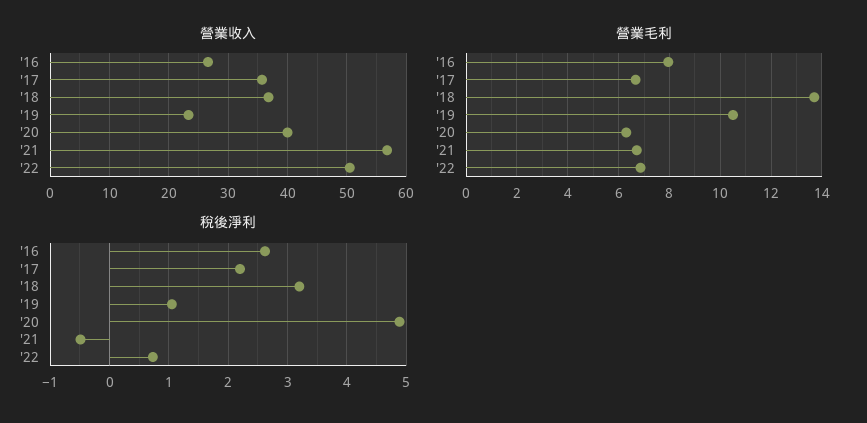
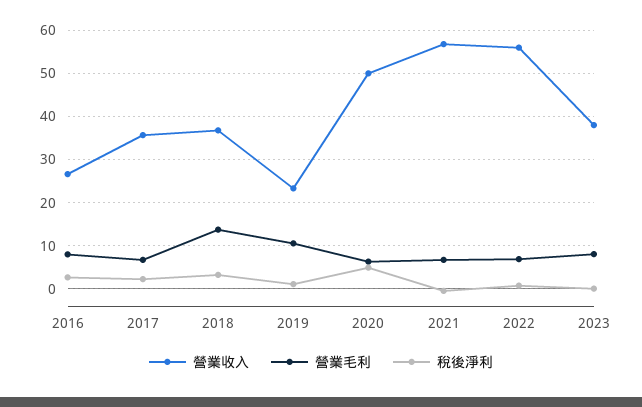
營業收入, '20: 40 -> 50
營業收入, '22: 50 -> 56
營業收入, 2023: none -> 38
營業毛利, 2023: none -> 8
稅後淨利, 2023: none -> 0

